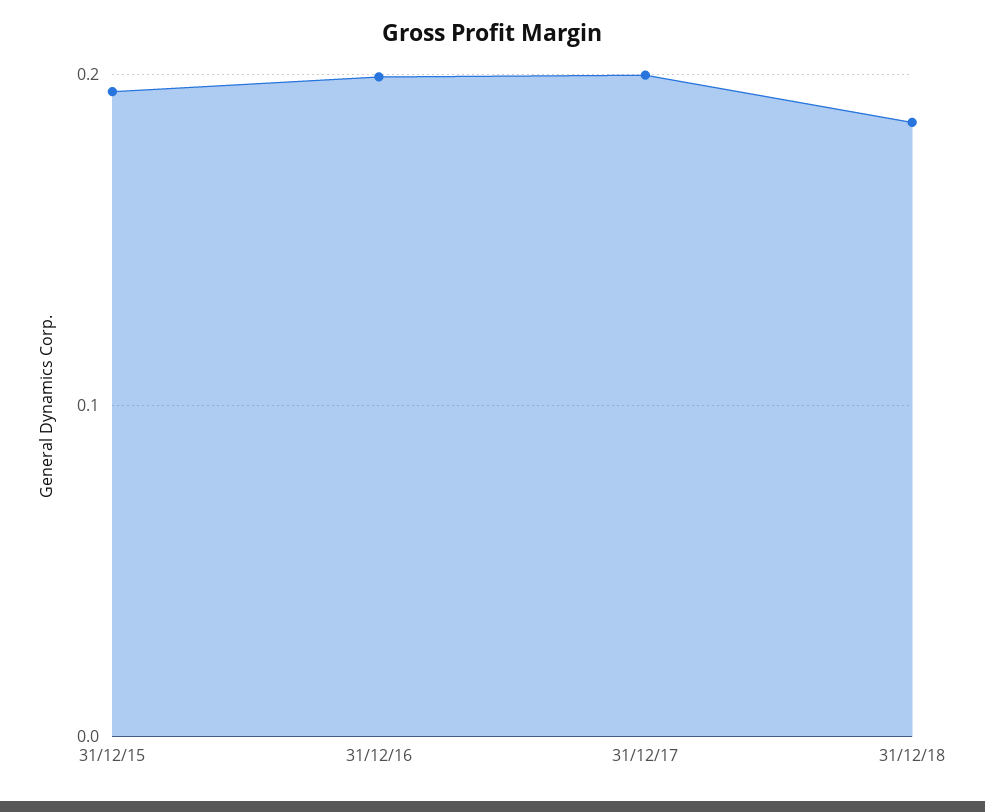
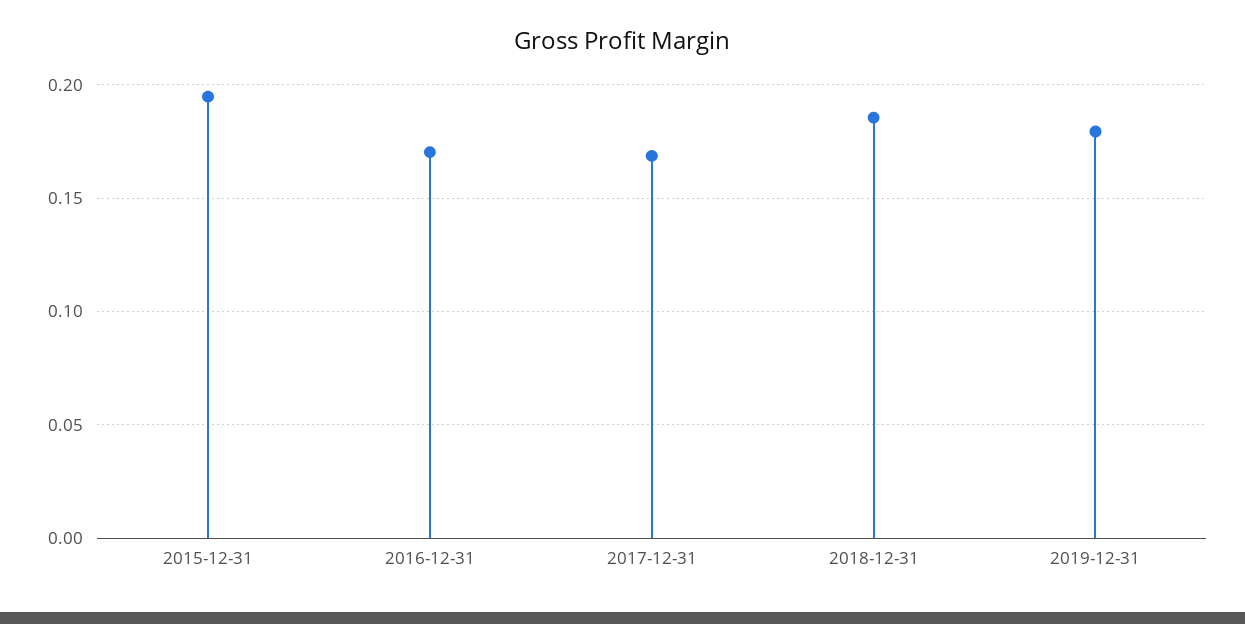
31/12/16: 0.2 -> 0.17
31/12/17: 0.2 -> 0.17
2019-12-31: none -> 0.18

